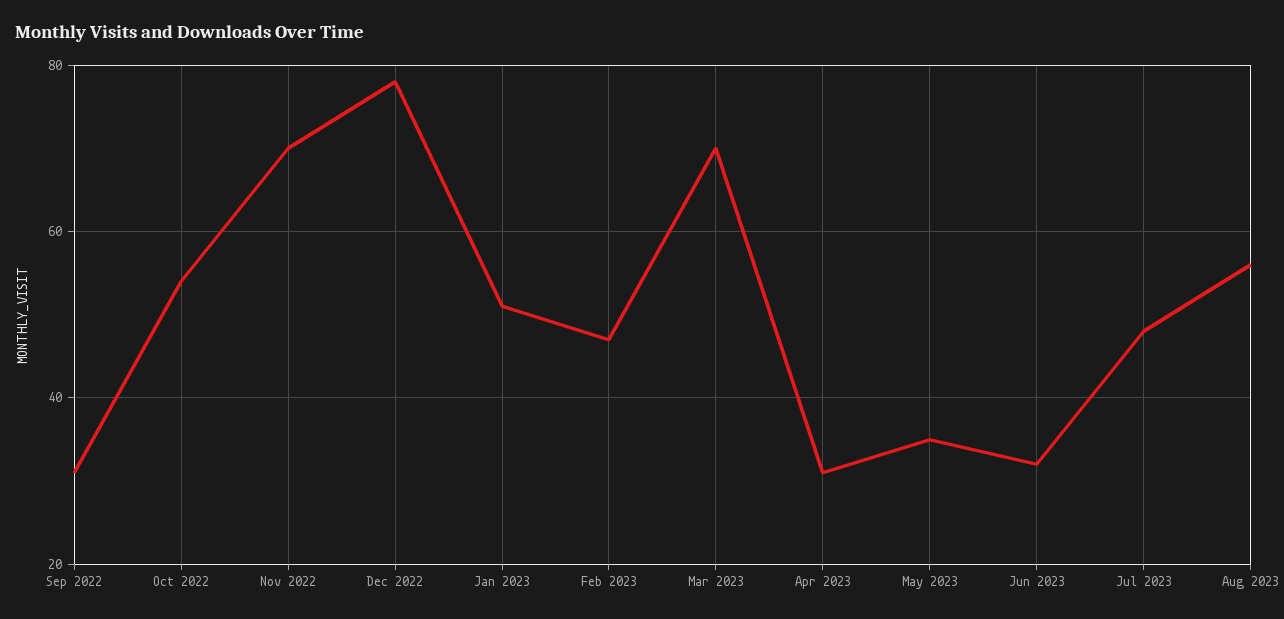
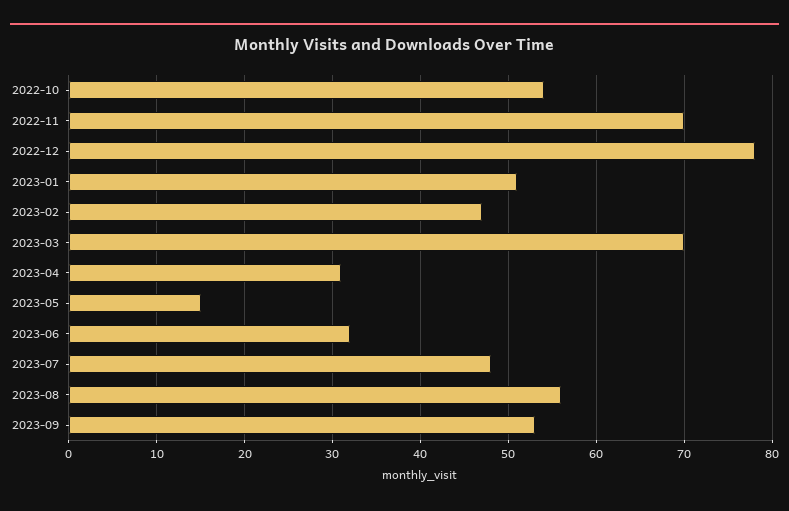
Sep 2022: 30 -> none
May 2023: 35 -> 15
2023-09: none -> 53

